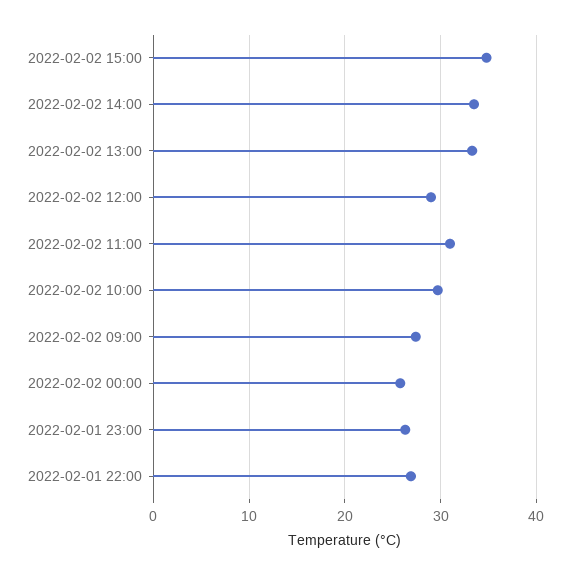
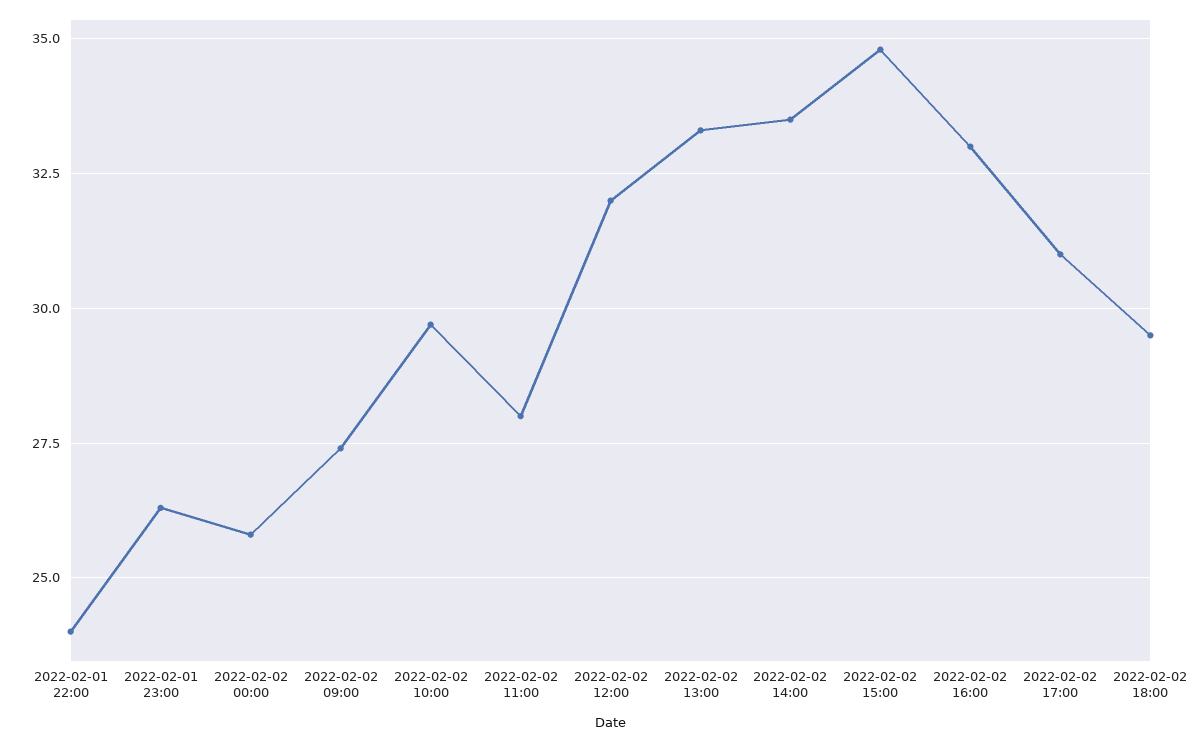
2022-02-02 12:00: 29 -> 32
2022-02-02 11:00: 31 -> 28
2022-02-01 22:00: 27 -> 24
2022-02-02 16:00: none -> 33
2022-02-02 17:00: none -> 31
2022-02-02 18:00: none -> 29.5

